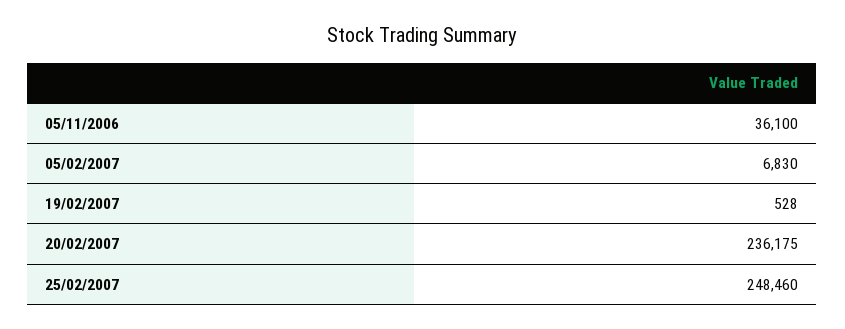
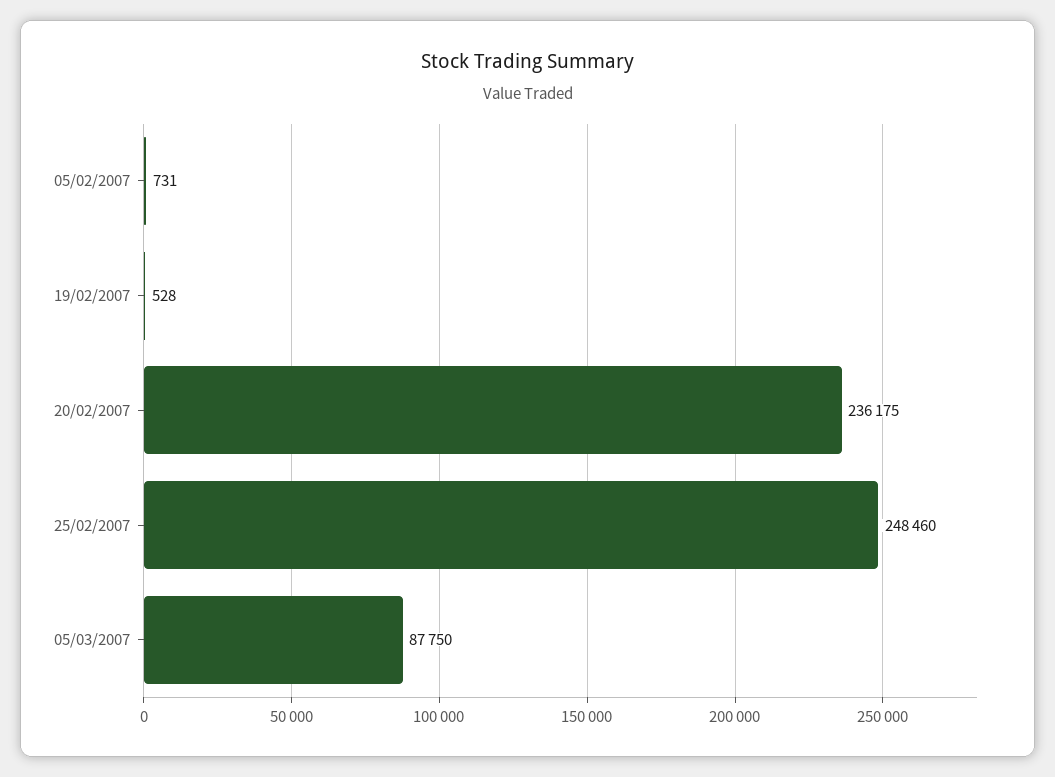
05/11/2006: 36100 -> none
05/02/2007: 6830 -> 731
05/03/2007: none -> 87750

